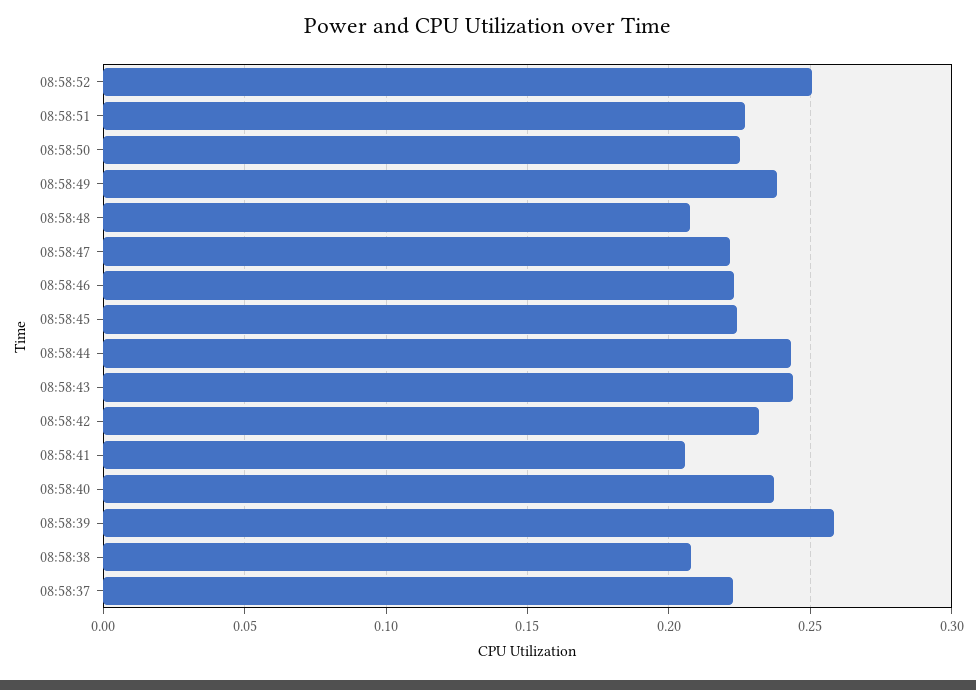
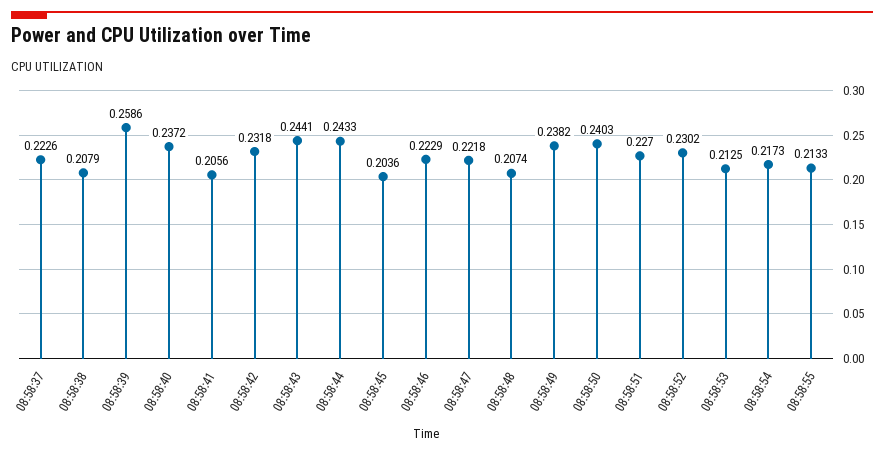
08:58:52: 0.25 -> 0.2302
08:58:50: 0.225 -> 0.2403
08:58:45: 0.225 -> 0.2036
08:58:53: none -> 0.2125
08:58:54: none -> 0.2173
08:58:55: none -> 0.2133

